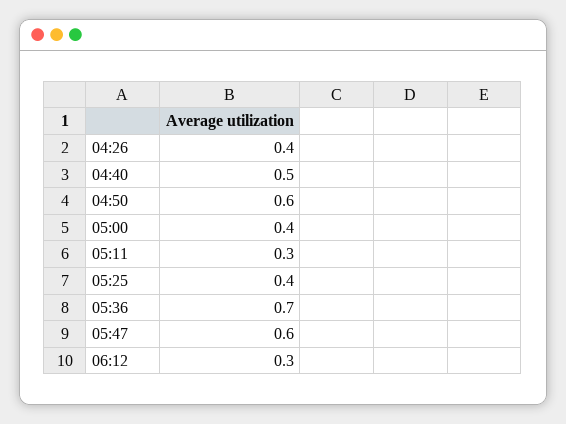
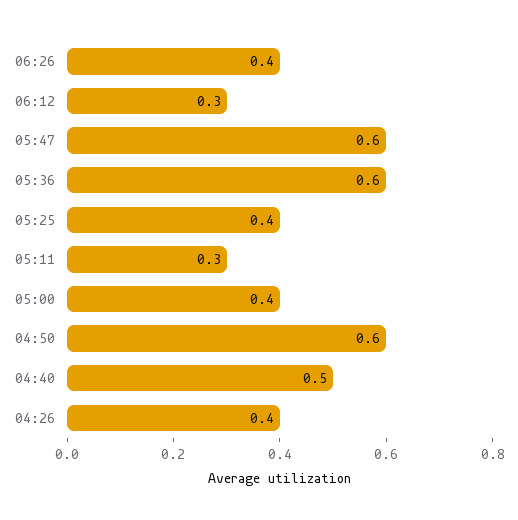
05:36: 0.7 -> 0.6
06:26: none -> 0.4

